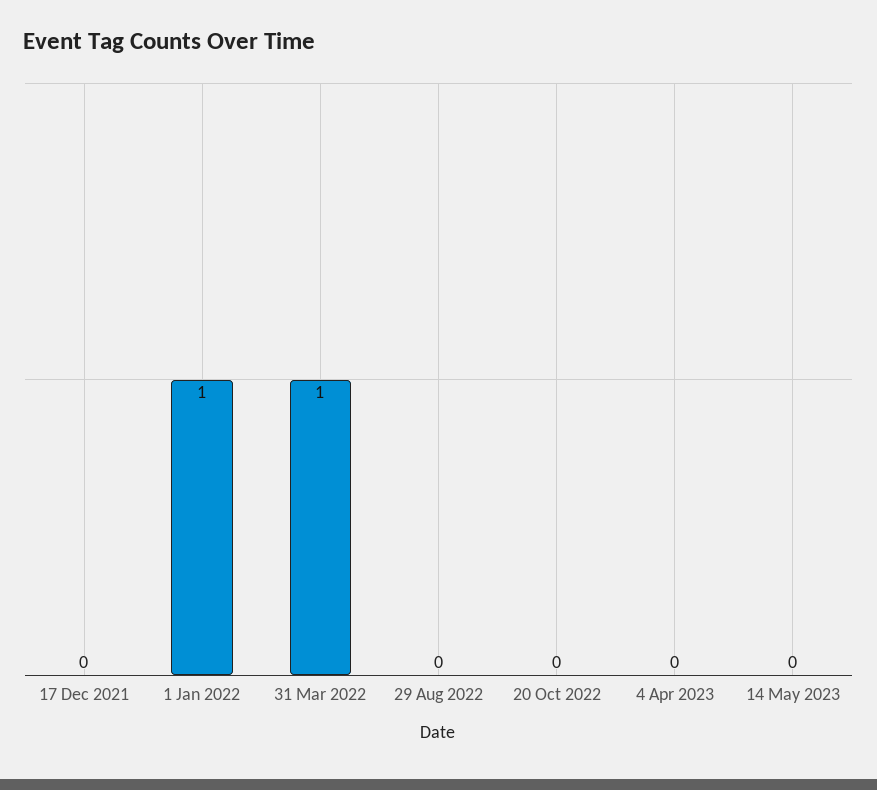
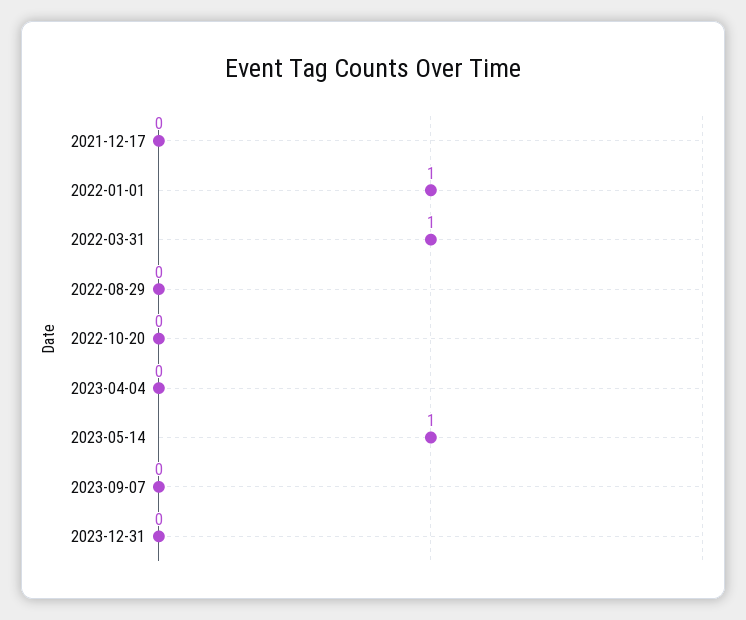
14 May 2023: 0 -> 1
2023-09-07: none -> 0
2023-12-31: none -> 0

